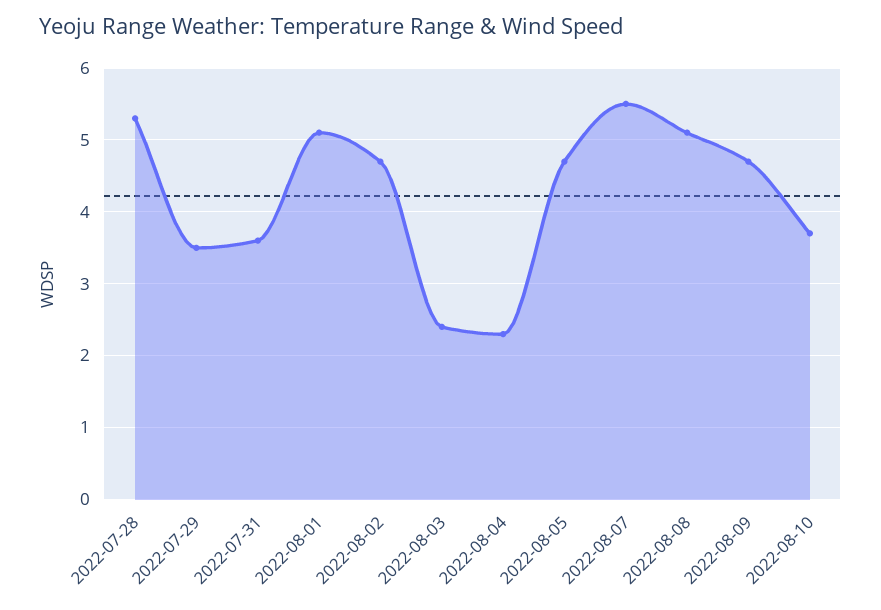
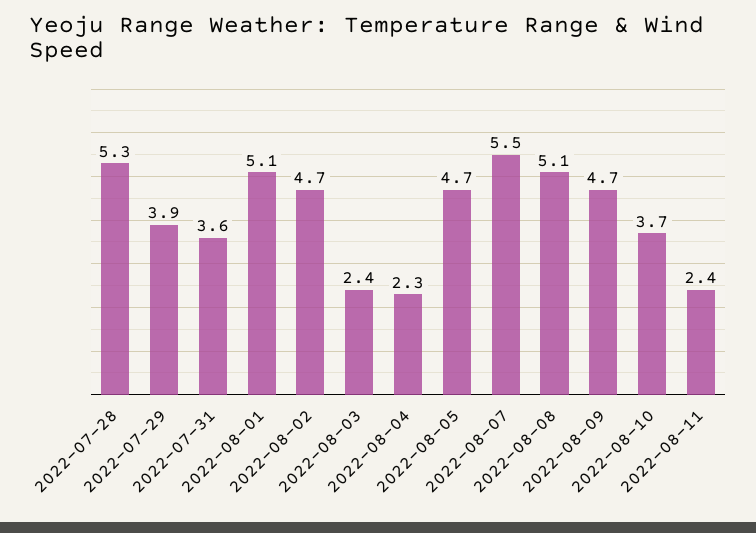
2022-07-29: 3.5 -> 3.9
2022-08-11: none -> 2.4

